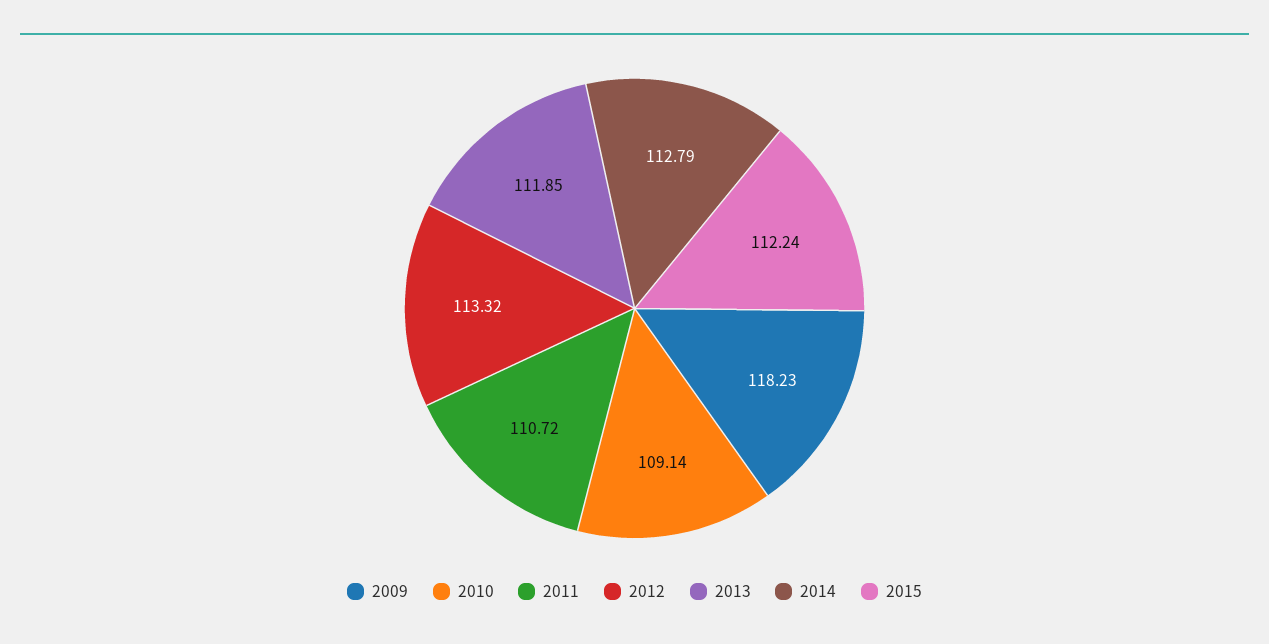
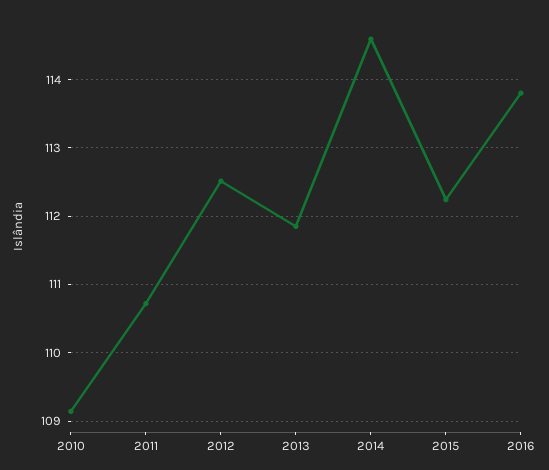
2009: 118.23 -> none
2012: 113.32 -> 112.5
2014: 112.79 -> 114.6
2016: none -> 113.8

